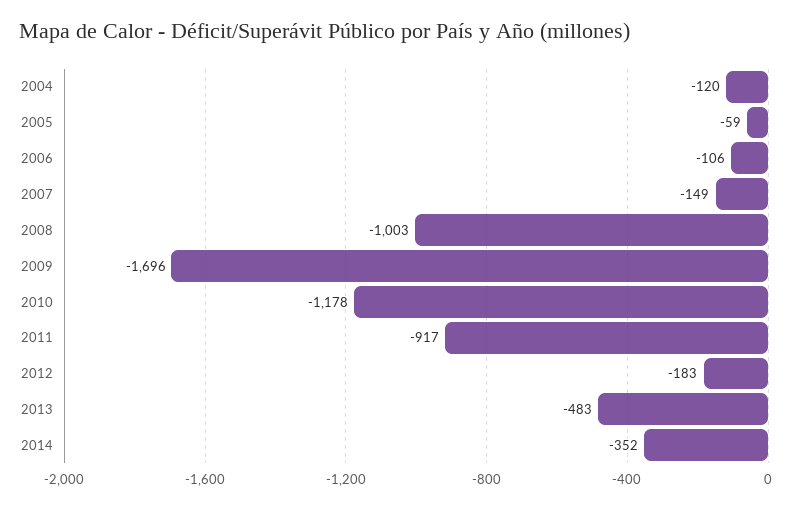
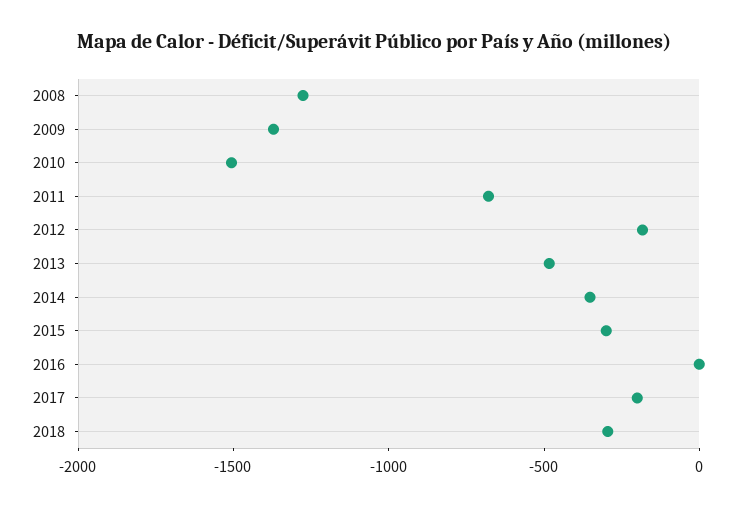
2004: -120 -> none
2005: -59 -> none
2006: -106 -> none
2007: -149 -> none
2008: -1003 -> -1300
2009: -1696 -> -1400
2010: -1178 -> -1500
2011: -917 -> -700
2015: none -> -300
2016: none -> 0
2017: none -> -200
2018: none -> -300

